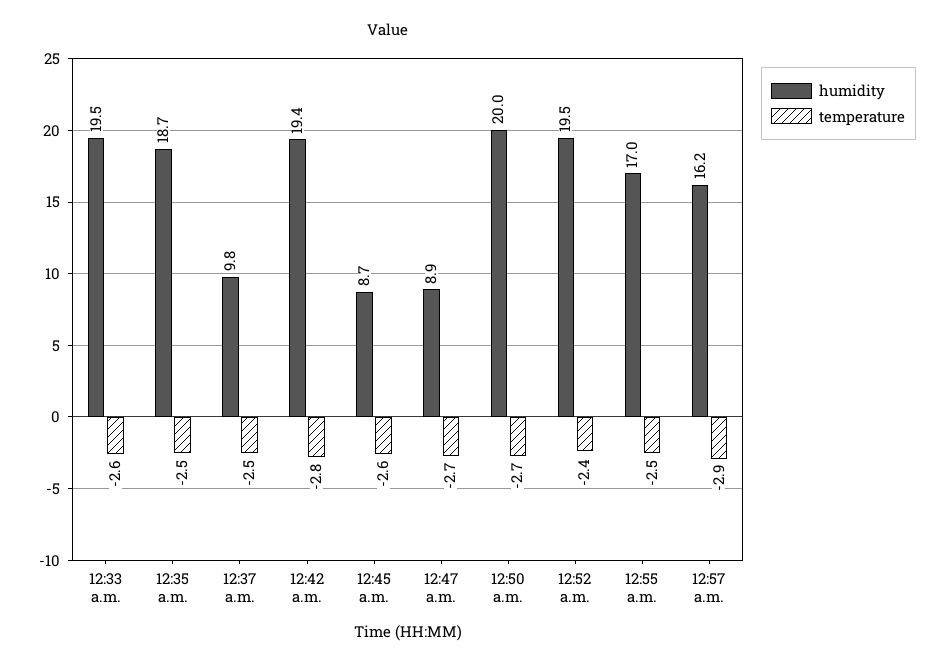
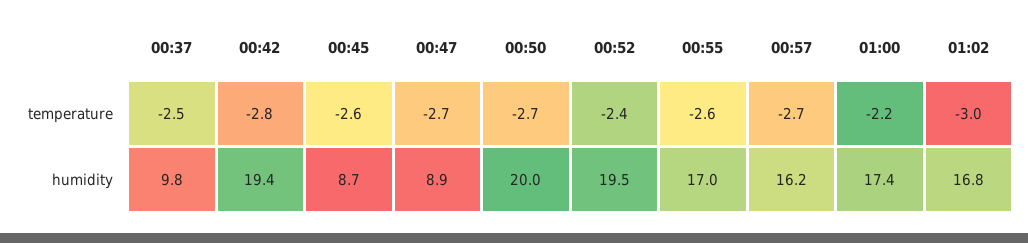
humidity, 12:33 a.m.: 19.5 -> none
temperature, 12:33 a.m.: -2.6 -> none
humidity, 12:35 a.m.: 18.7 -> none
temperature, 12:35 a.m.: -2.5 -> none
temperature, 12:55 a.m.: -2.5 -> -2.6
temperature, 12:57 a.m.: -2.9 -> -2.7
temperature, 01:00: none -> -2.2
temperature, 01:02: none -> -3
humidity, 01:00: none -> 17.4
humidity, 01:02: none -> 16.8

